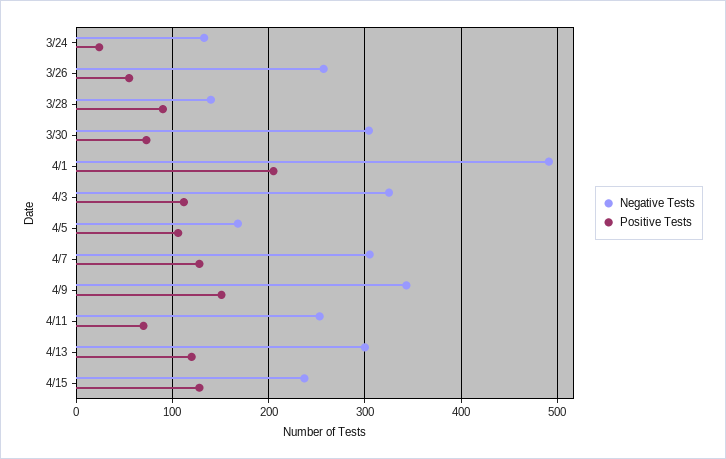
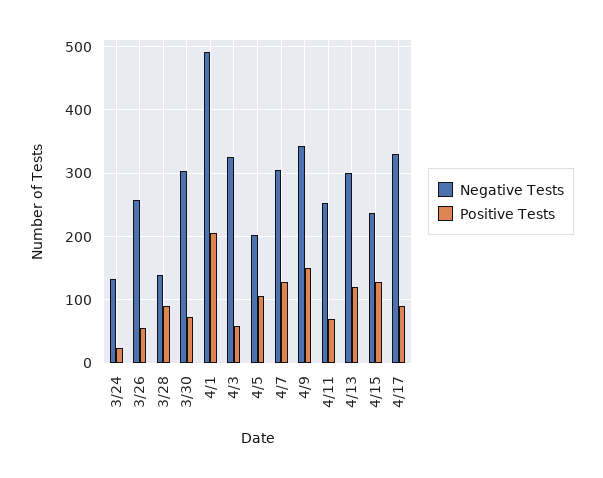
Positive Tests, 4/3: 110 -> 60
Negative Tests, 4/5: 170 -> 200
Negative Tests, 4/17: none -> 330
Positive Tests, 4/17: none -> 90

